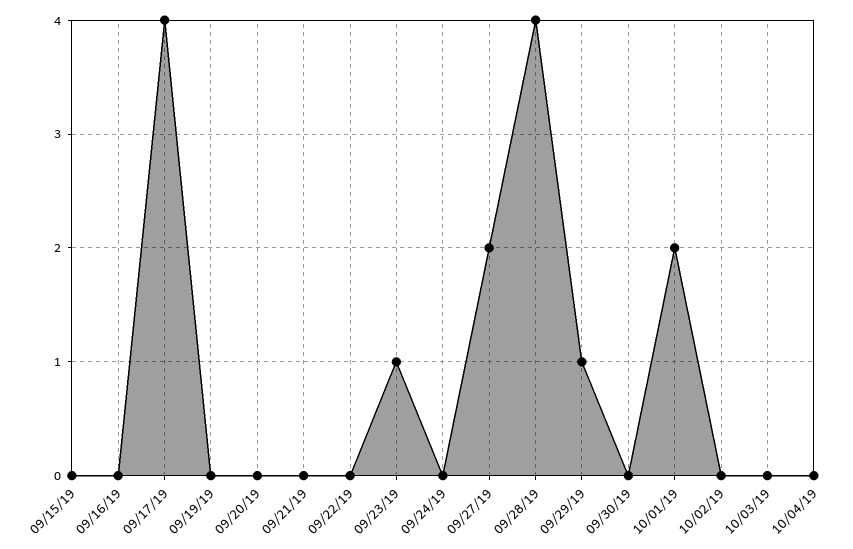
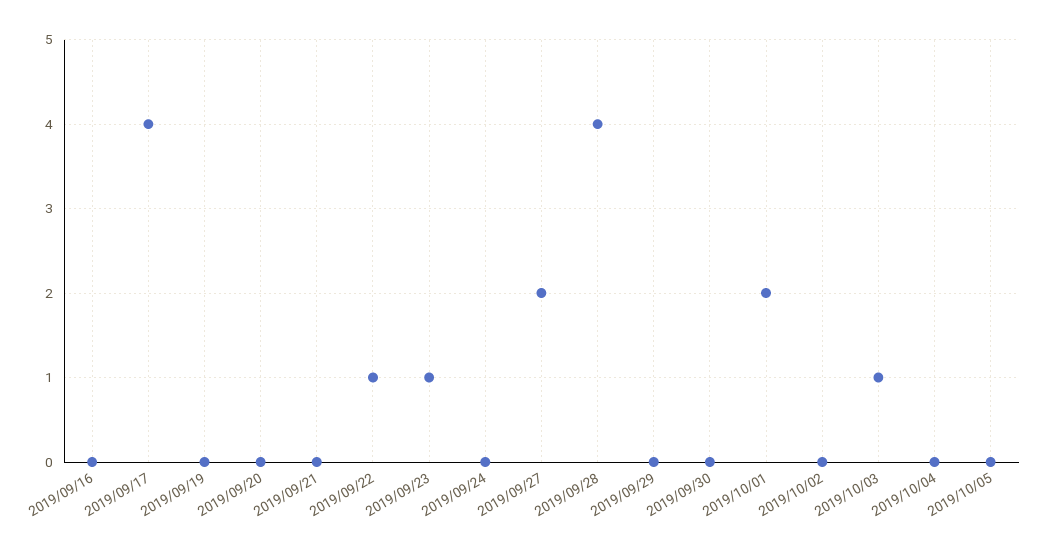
09/15/19: 0 -> none
09/22/19: 0 -> 1
09/29/19: 1 -> 0
10/03/19: 0 -> 1
2019/10/05: none -> 0

